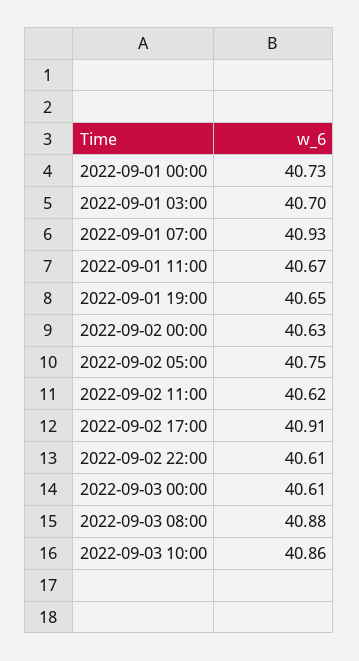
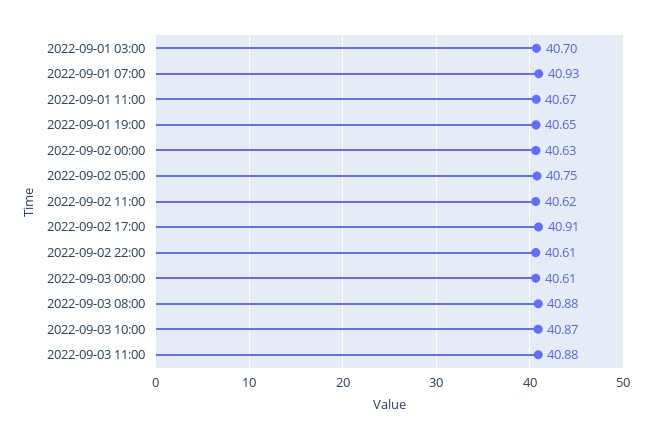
2022-09-01 00:00: 40.73 -> none
2022-09-03 10:00: 40.86 -> 40.87
2022-09-03 11:00: none -> 40.88

